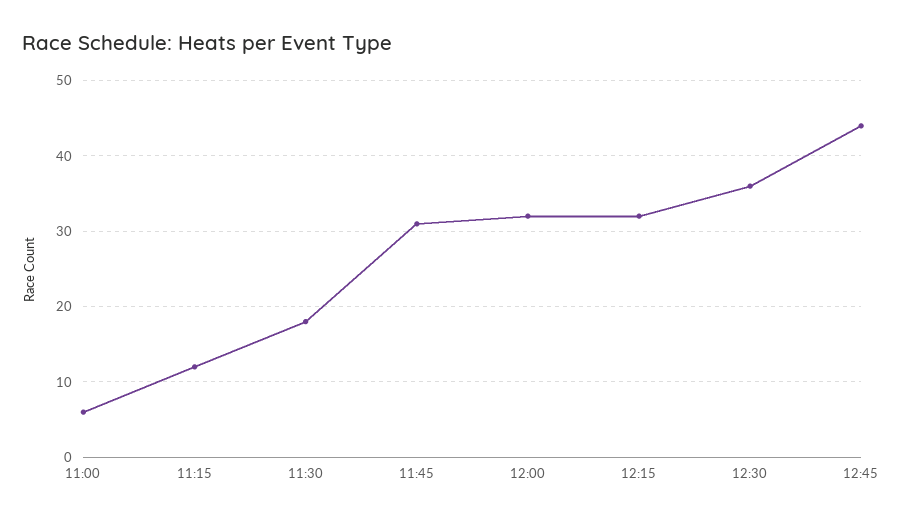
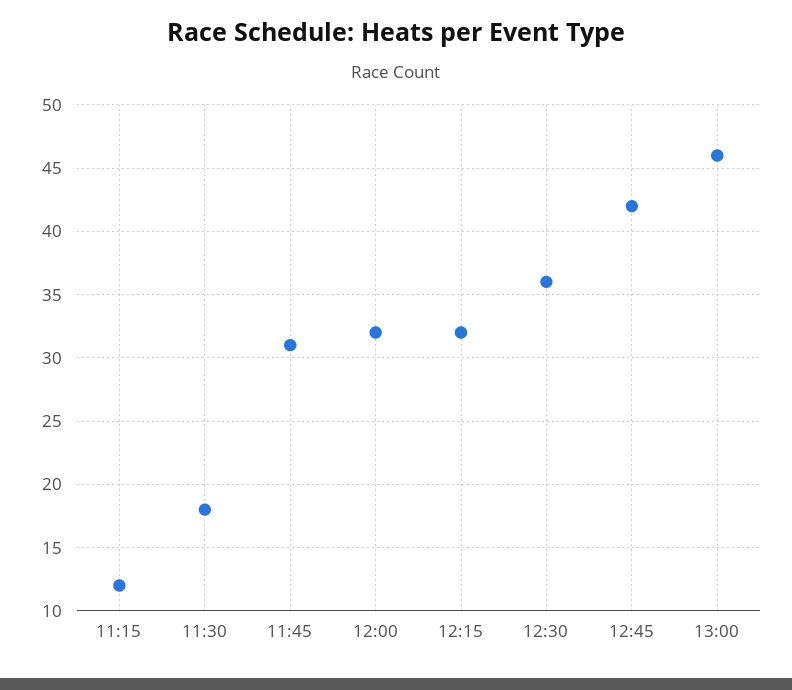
11:00: 6 -> none
12:45: 44 -> 42
13:00: none -> 46

